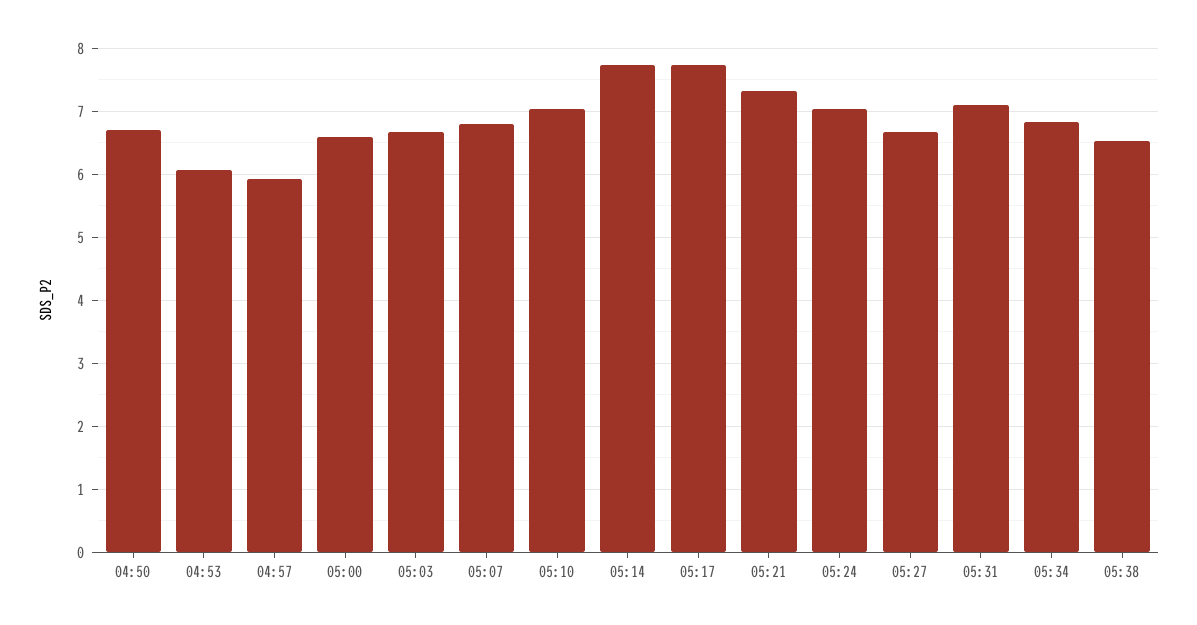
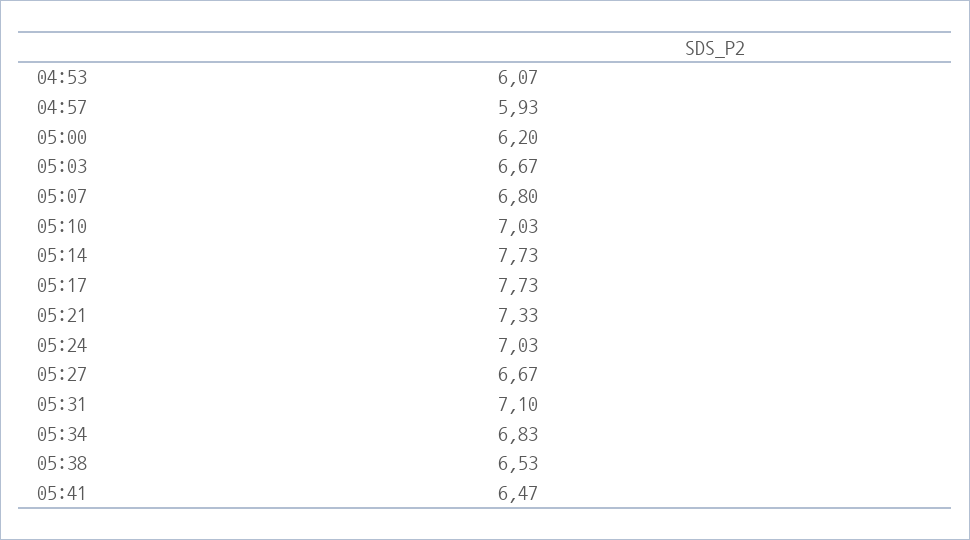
04:50: 6.7 -> none
05:00: 6.6 -> 6.2
05:41: none -> 6.47

